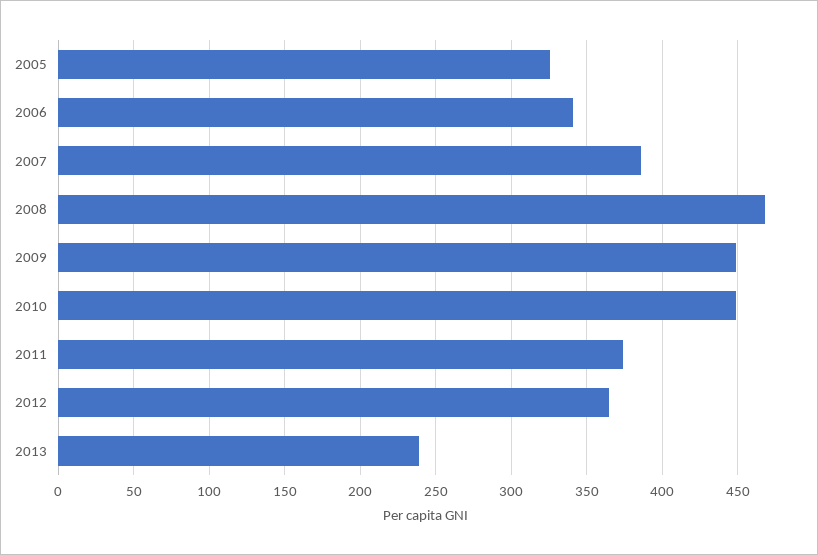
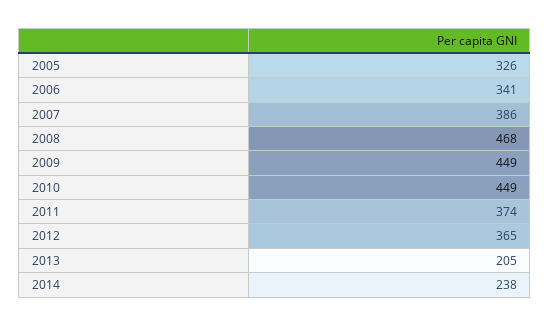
2013: 240 -> 205
2014: none -> 238

